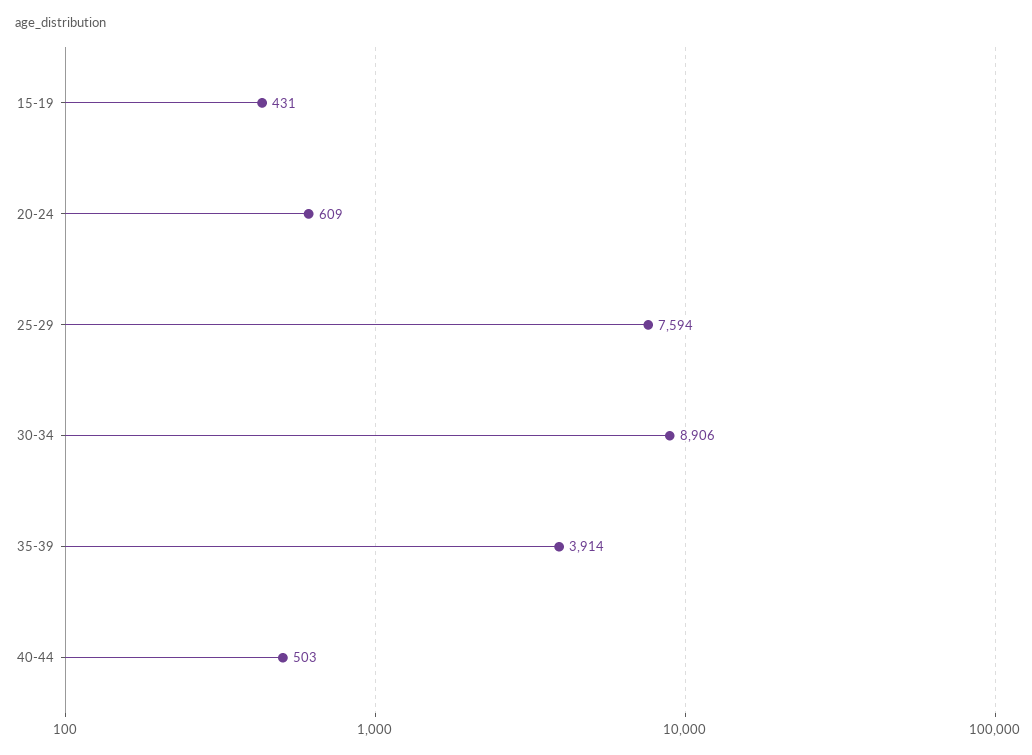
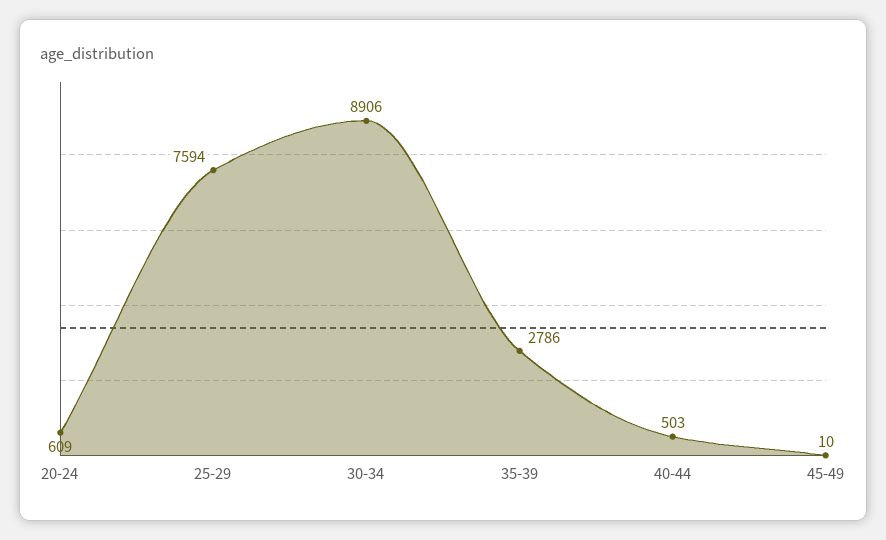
15-19: 431 -> none
35-39: 3914 -> 2786
45-49: none -> 10

